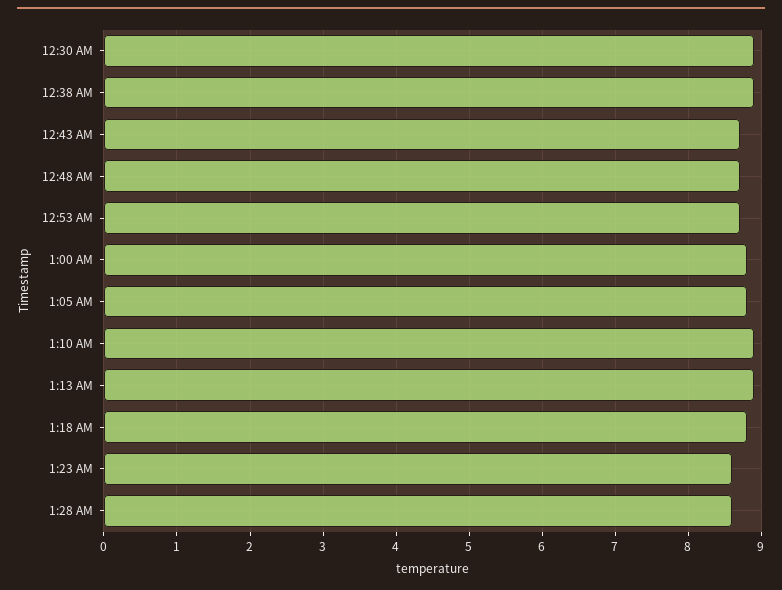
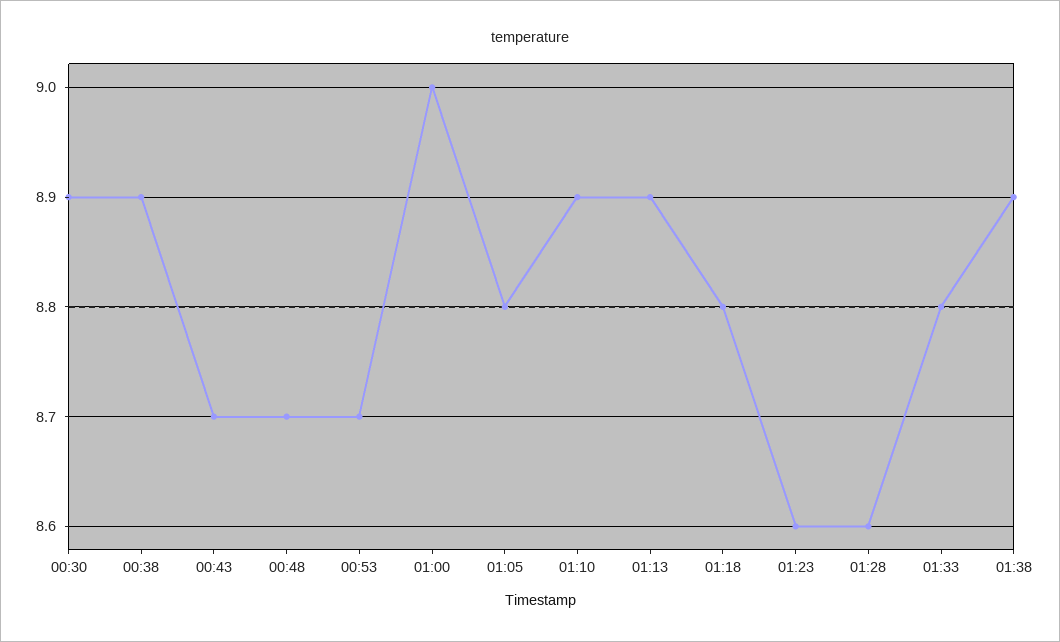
1:00 AM: 8.8 -> 9
01:33: none -> 8.8
01:38: none -> 8.9

